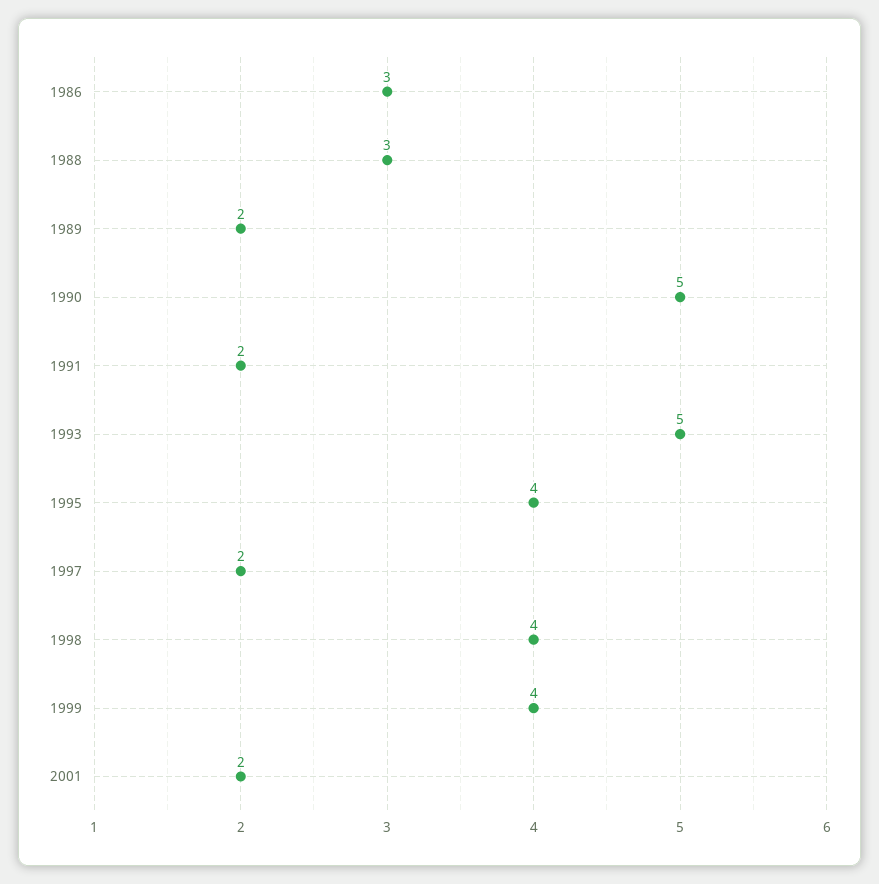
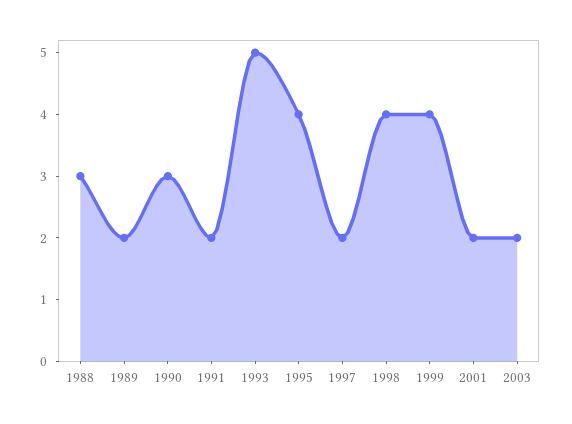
1986: 3 -> none
1990: 5 -> 3
2003: none -> 2

